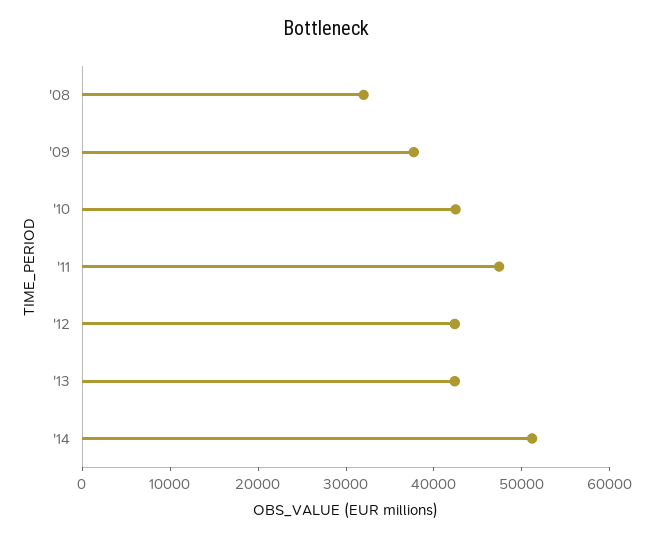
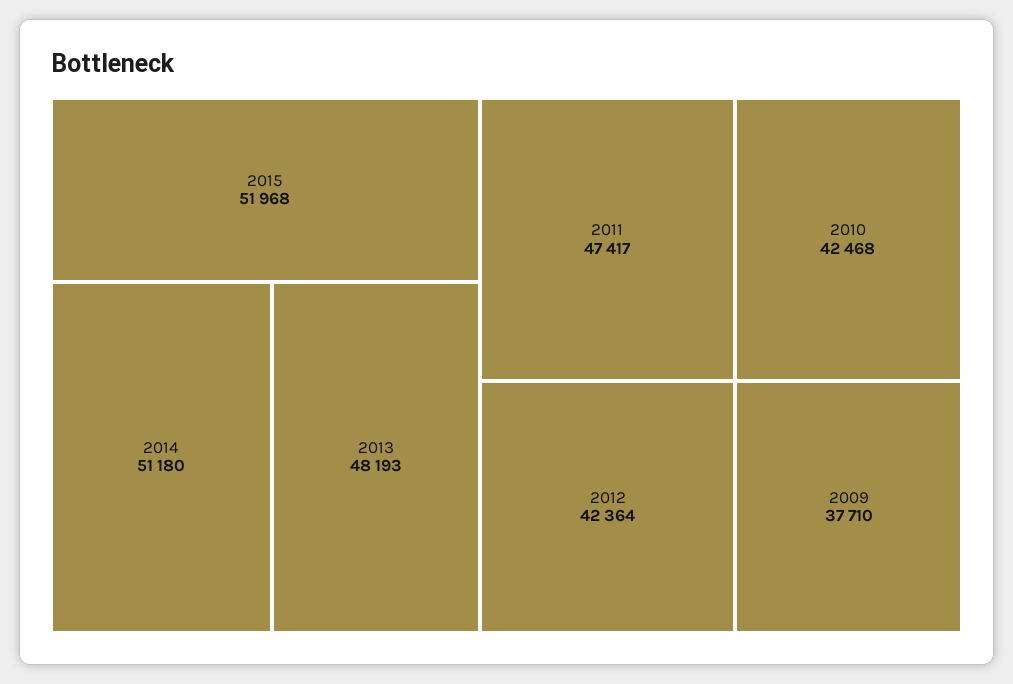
'08: 32000 -> none
'13: 42000 -> 48193
2015: none -> 51968

